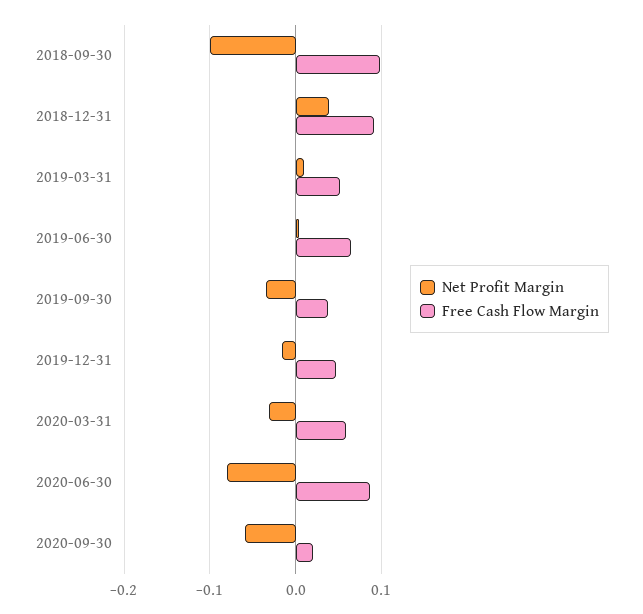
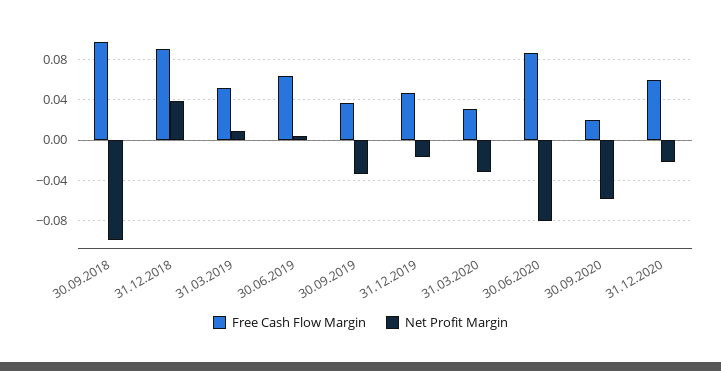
Free Cash Flow Margin, 2020-03-31: 0.06 -> 0.03
Free Cash Flow Margin, 31.12.2020: none -> 0.06
Net Profit Margin, 31.12.2020: none -> -0.02

